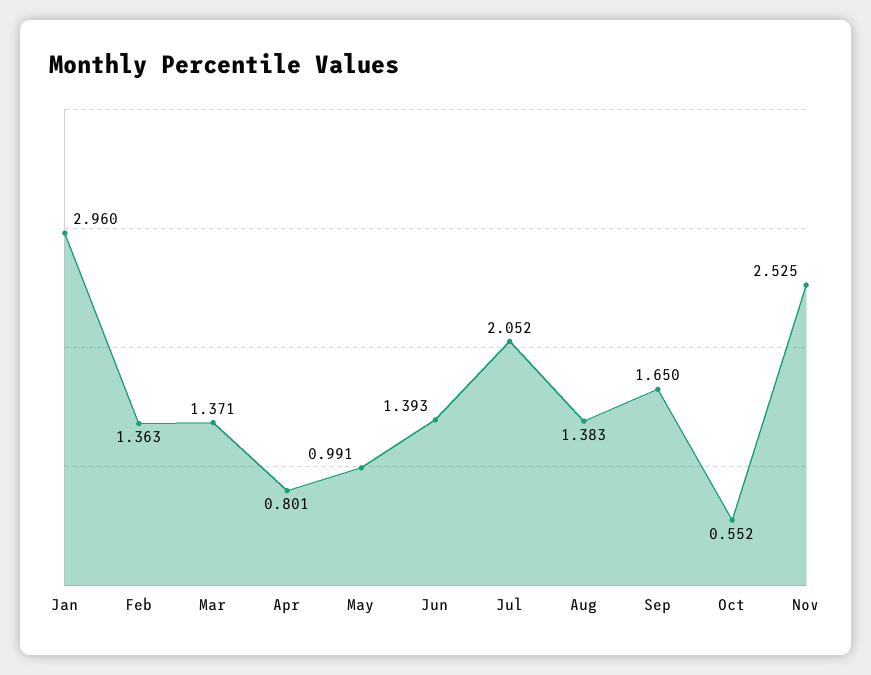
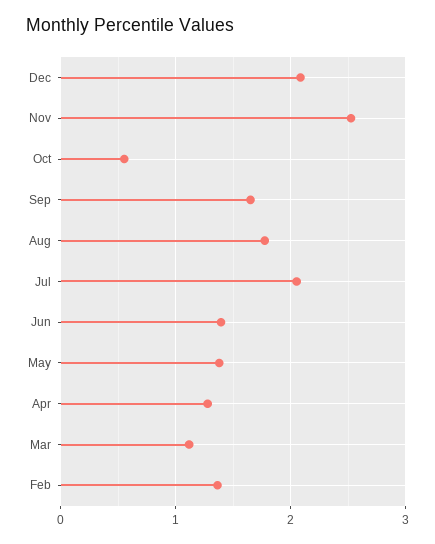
Jan: 2.96 -> none
Mar: 1.371 -> 1.1
Apr: 0.801 -> 1.3
May: 0.991 -> 1.4
Aug: 1.383 -> 1.8
Dec: none -> 2.1

